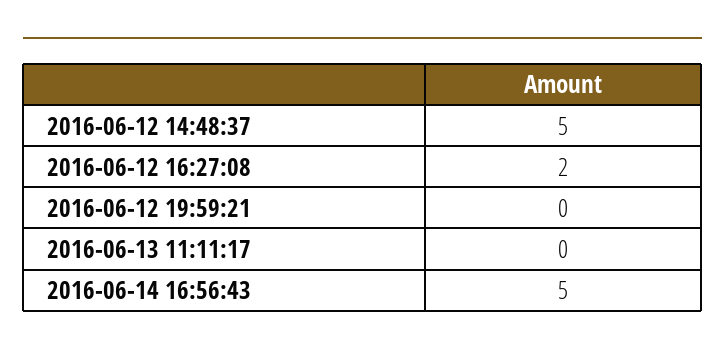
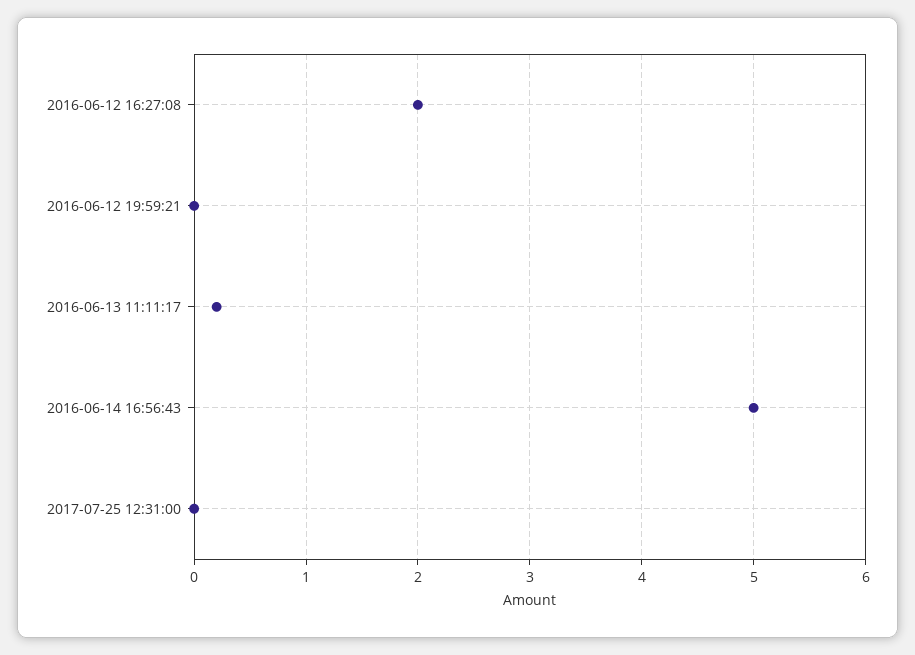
2016-06-12 14:48:37: 5 -> none
2016-06-13 11:11:17: 0 -> 0.2
2017-07-25 12:31:00: none -> 0

